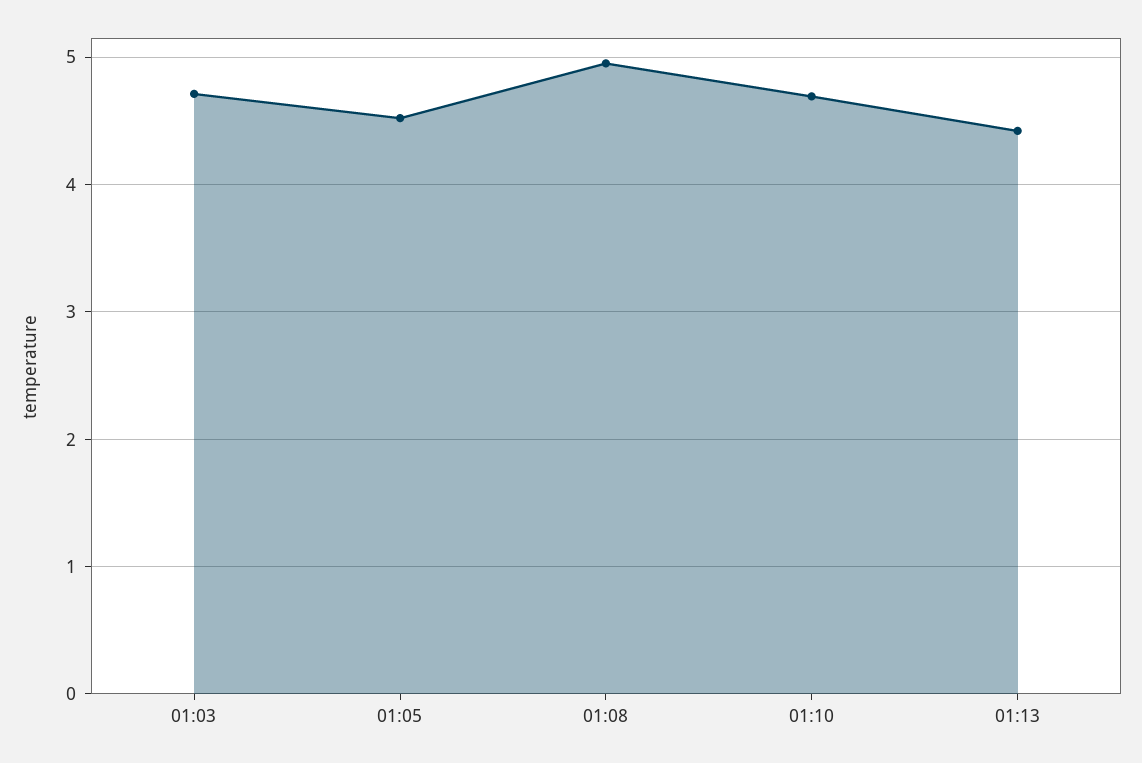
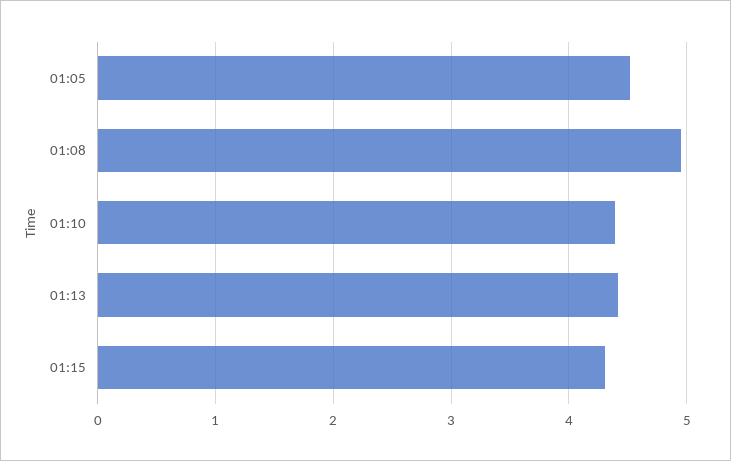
01:03: 4.7 -> none
01:10: 4.7 -> 4.4
01:15: none -> 4.3

